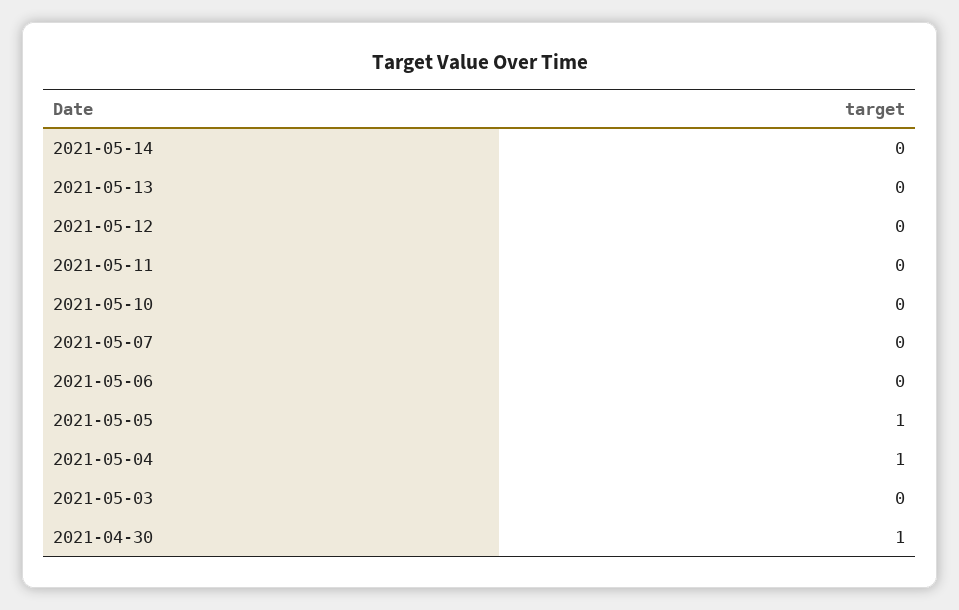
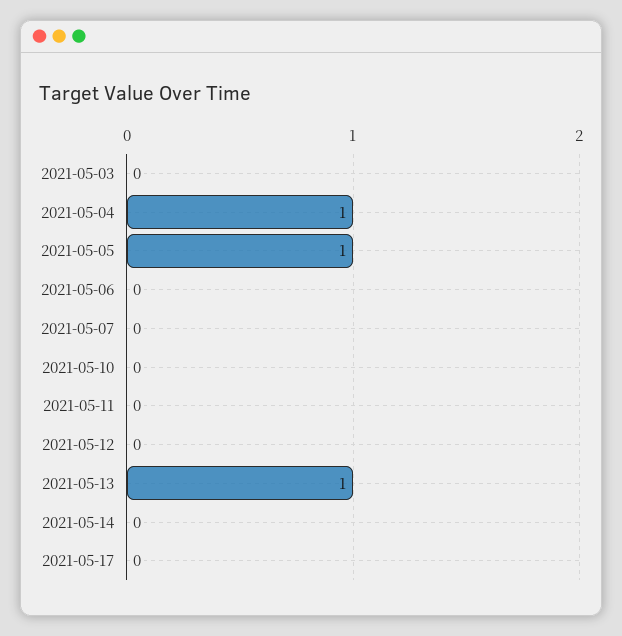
2021-05-13: 0 -> 1
2021-04-30: 1 -> none
2021-05-17: none -> 0

